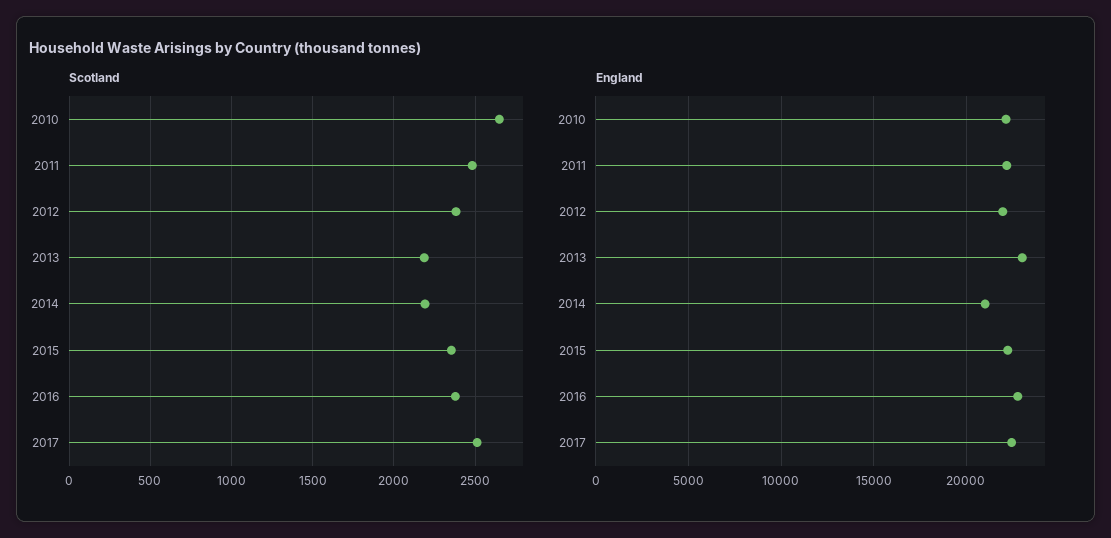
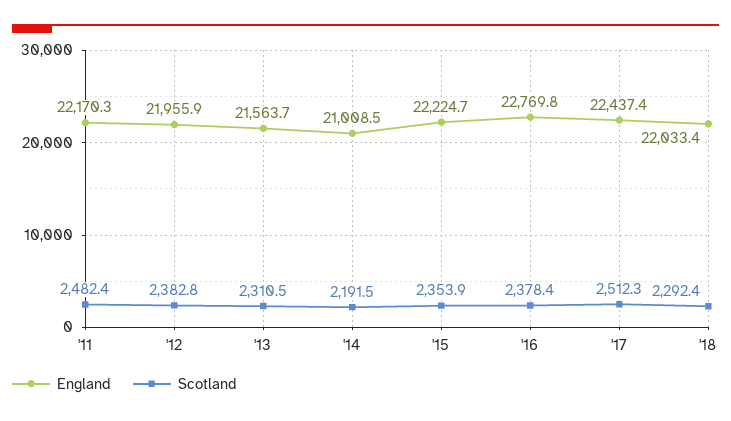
Scotland, 2010: 2650 -> none
Scotland, 2013: 2200 -> 2310.5
England, 2010: 22000 -> none
England, 2013: 23000 -> 21563.7
England, '18: none -> 22033.4
Scotland, '18: none -> 2292.4

